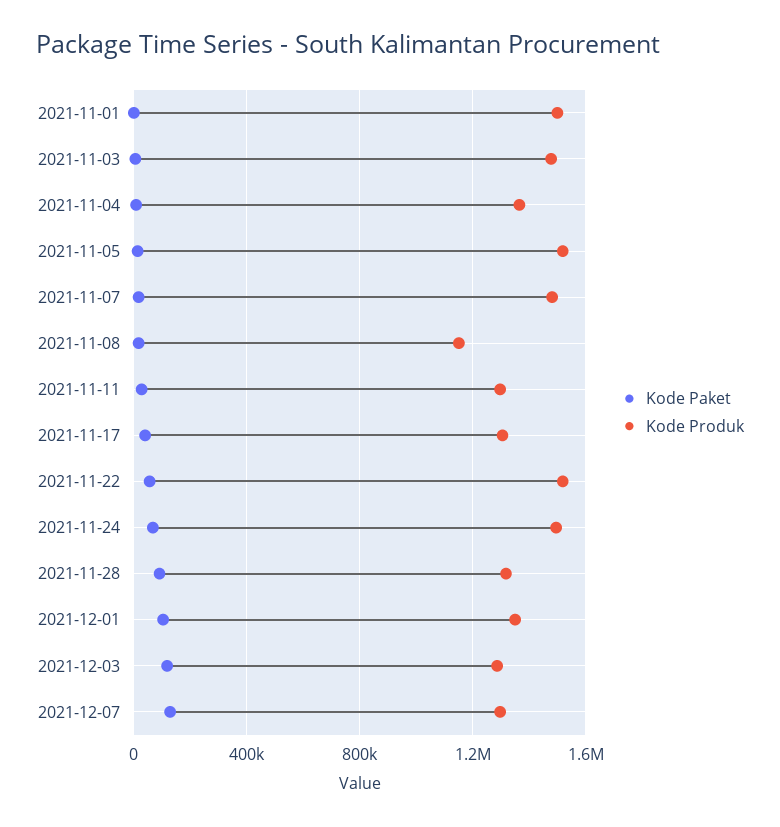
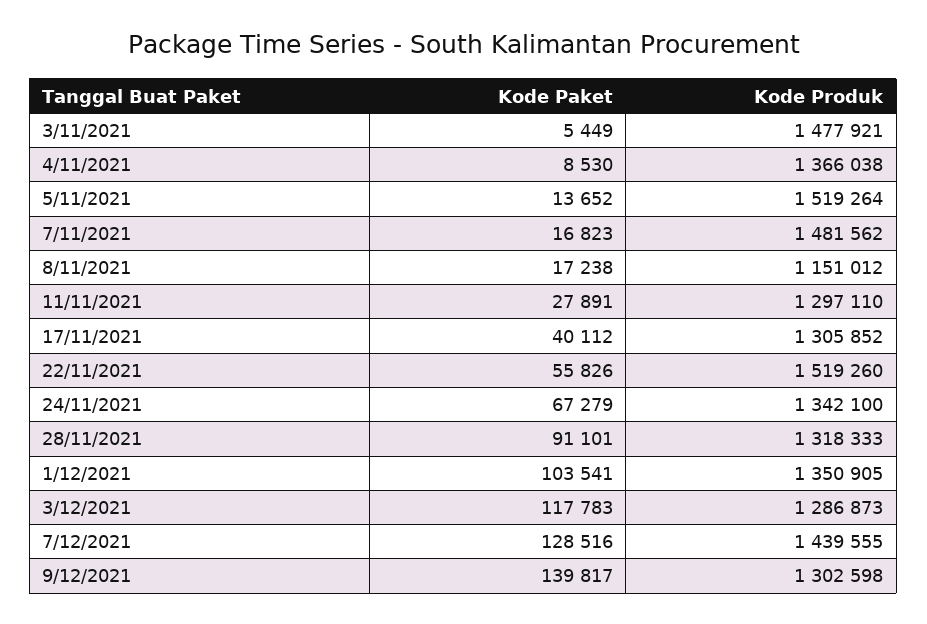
Kode Paket, 2021-11-01: 0 -> none
Kode Produk, 2021-11-01: 1500000 -> none
Kode Produk, 2021-11-24: 1500000 -> 1342100
Kode Produk, 2021-12-07: 1300000 -> 1439555
Kode Paket, 9/12/2021: none -> 139817
Kode Produk, 9/12/2021: none -> 1302598

